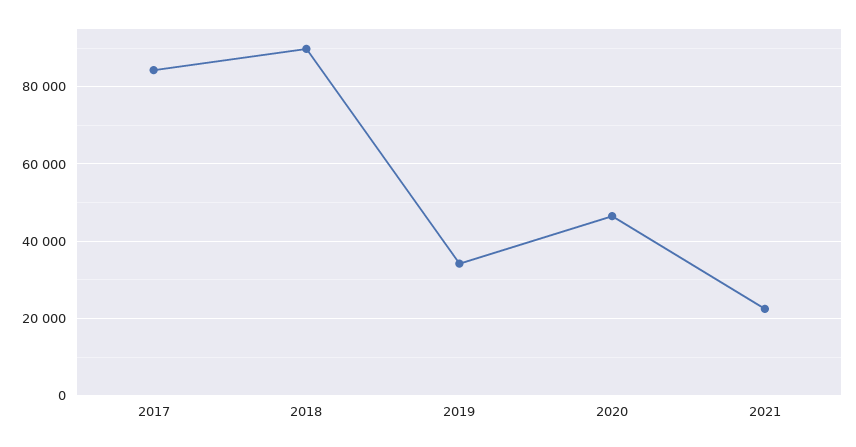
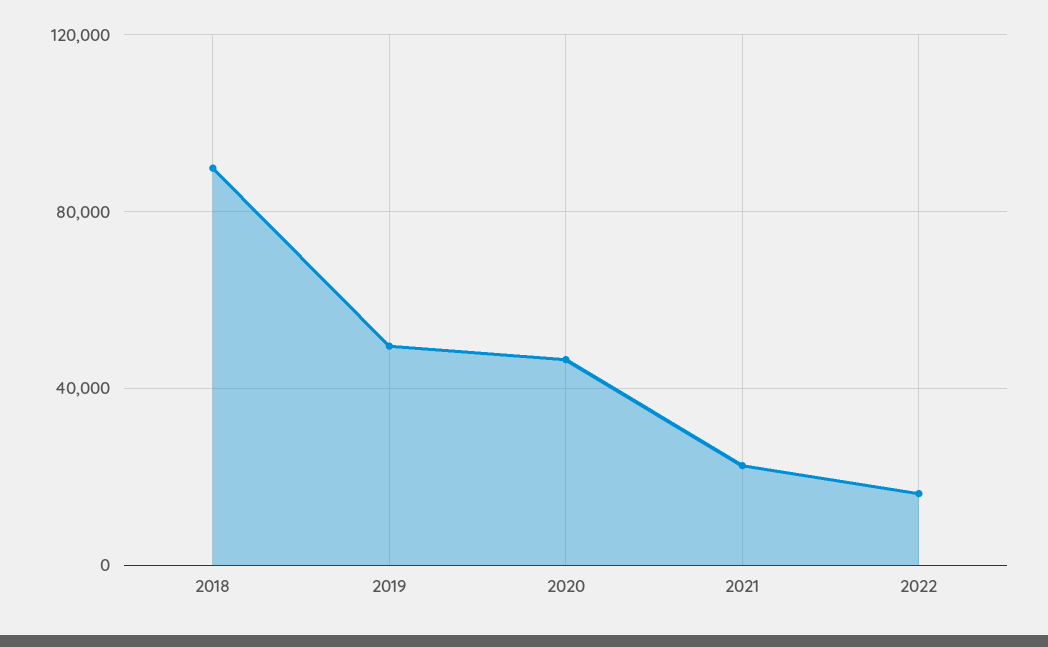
2017: 84000 -> none
2019: 34000 -> 50000
2022: none -> 15000

